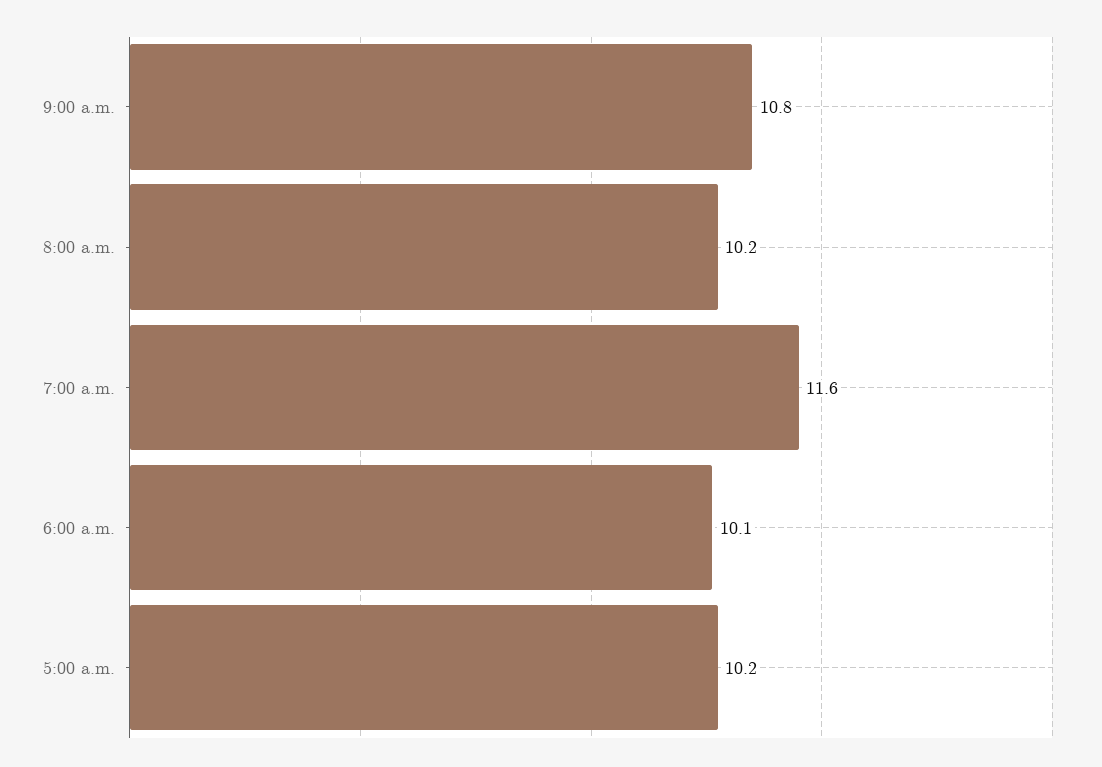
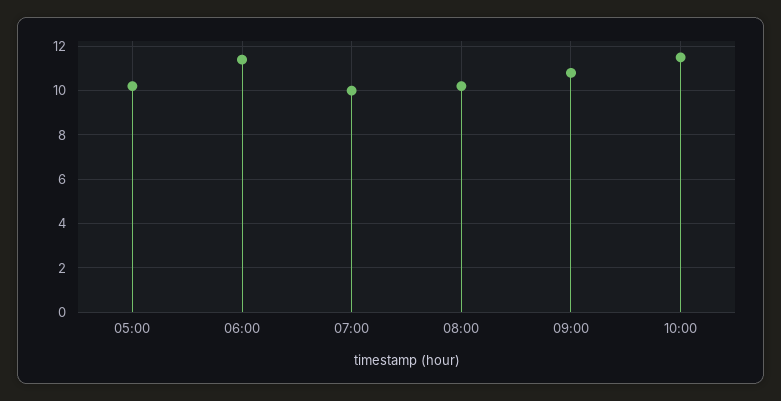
7:00 a.m.: 11.6 -> 10
6:00 a.m.: 10.1 -> 11.5
10:00: none -> 11.5

